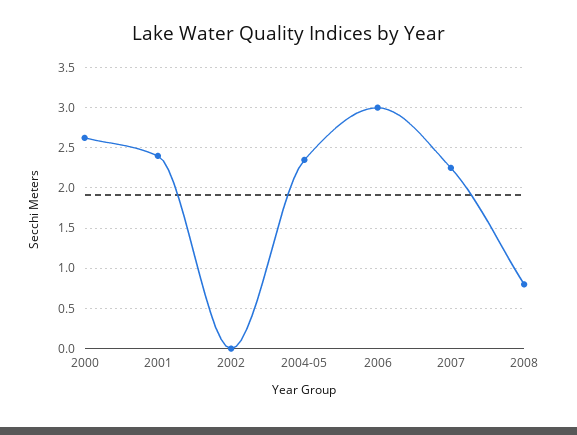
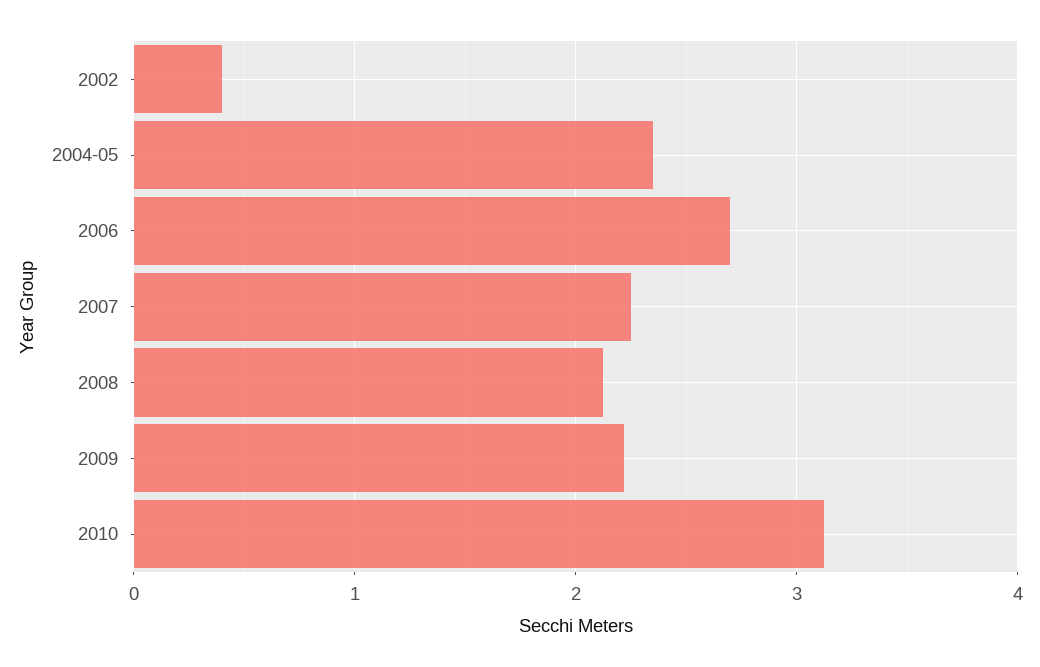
2000: 2.6 -> none
2001: 2.4 -> none
2002: 0 -> 0.4
2006: 3 -> 2.7
2008: 0.8 -> 2.1
2009: none -> 2.2
2010: none -> 3.1

